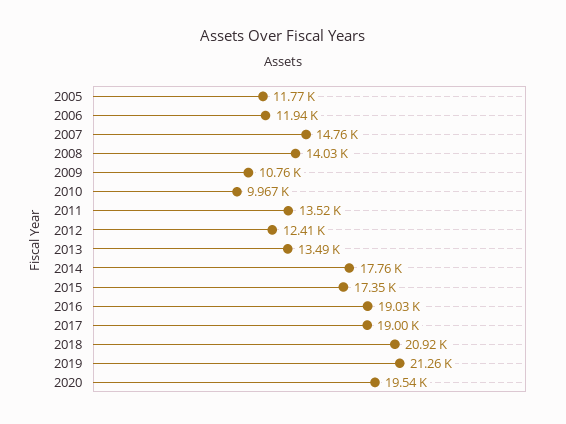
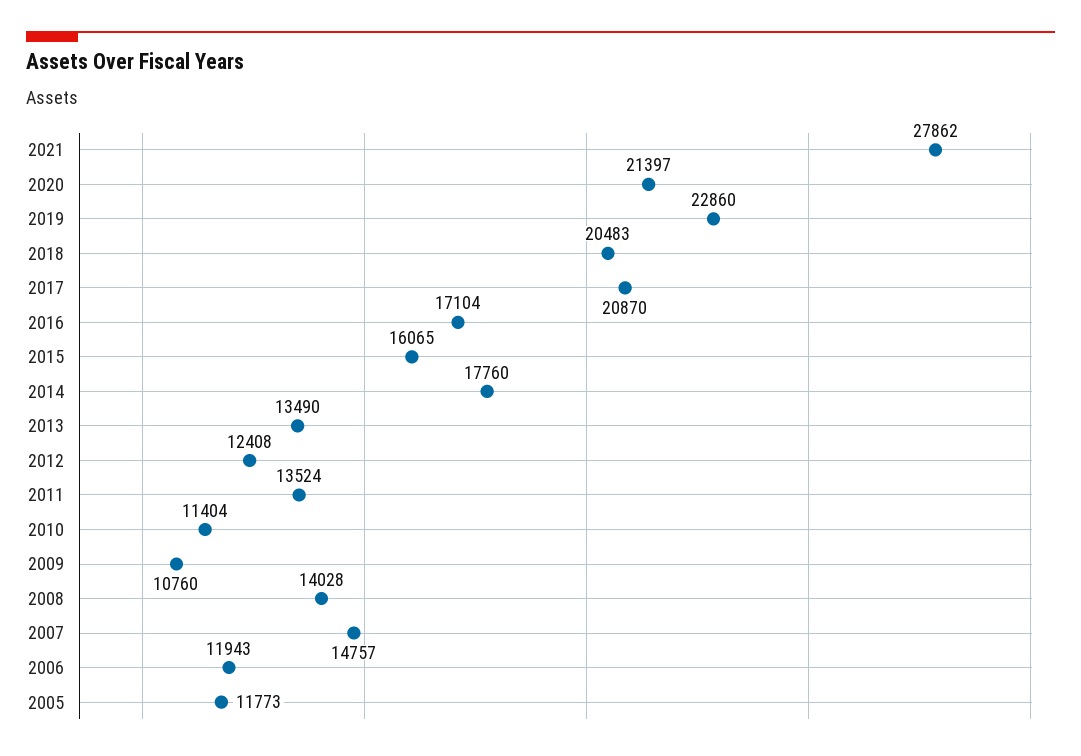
2010: 9967 -> 11404
2015: 17350 -> 16065
2016: 19030 -> 17104
2017: 19000 -> 20870
2018: 20920 -> 20483
2019: 21260 -> 22860
2020: 19540 -> 21397
2021: none -> 27862

